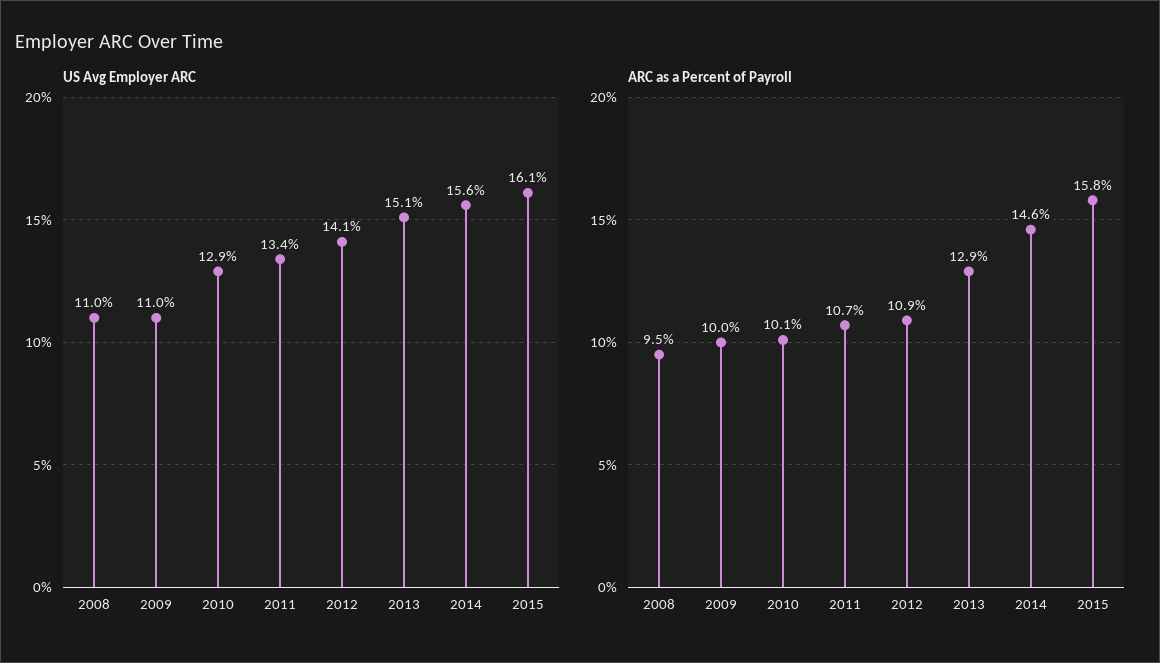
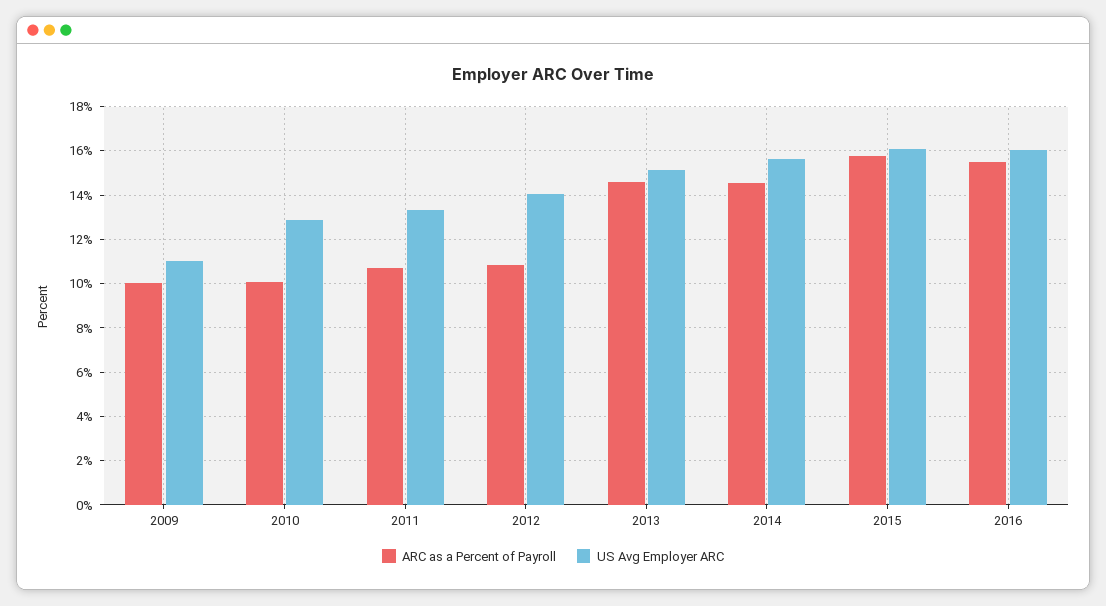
US Avg Employer ARC, 2008: 11 -> none
ARC as a Percent of Payroll, 2008: 9.5 -> none
ARC as a Percent of Payroll, 2013: 12.9 -> 14.5
ARC as a Percent of Payroll, 2016: none -> 15.5
US Avg Employer ARC, 2016: none -> 16

